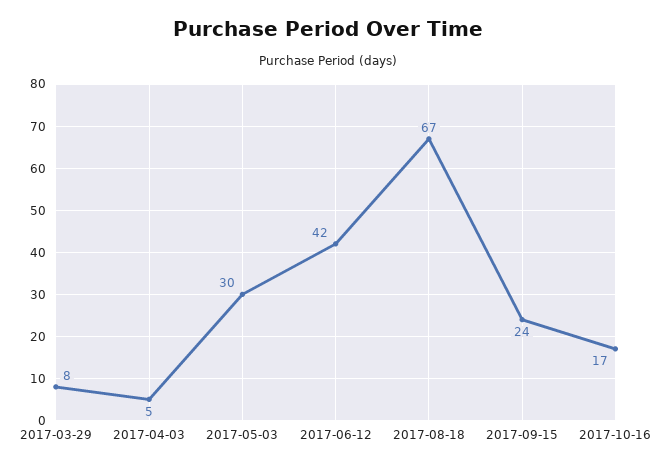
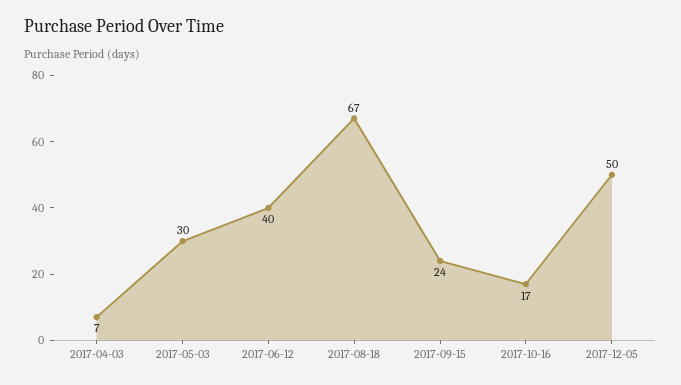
2017-03-29: 8 -> none
2017-04-03: 5 -> 7
2017-06-12: 42 -> 40
2017-12-05: none -> 50

